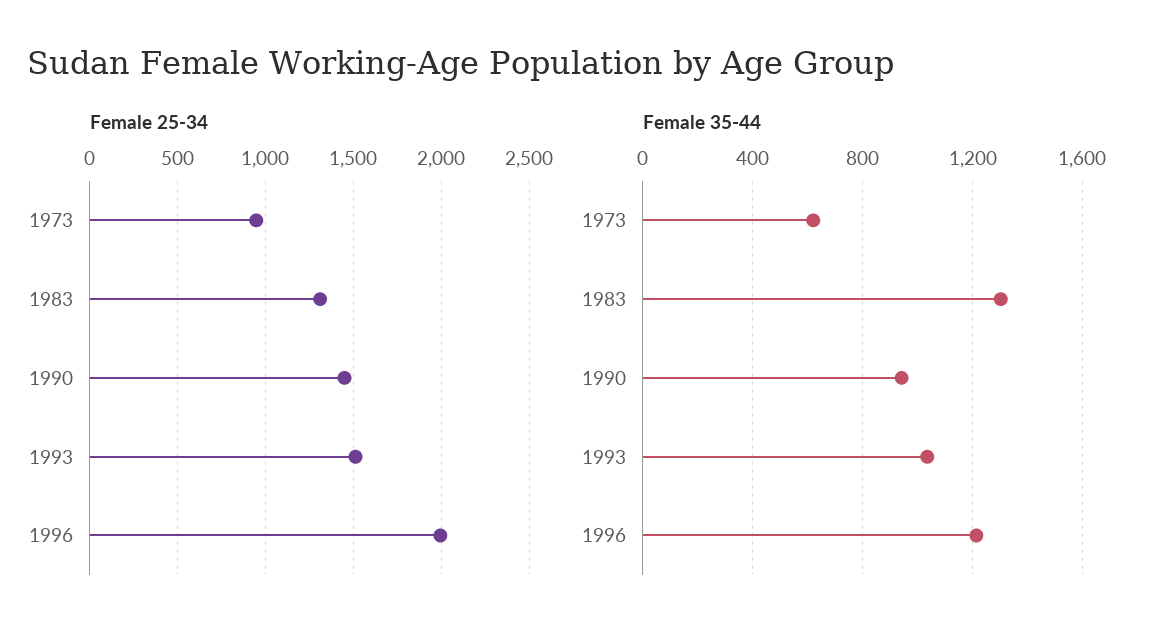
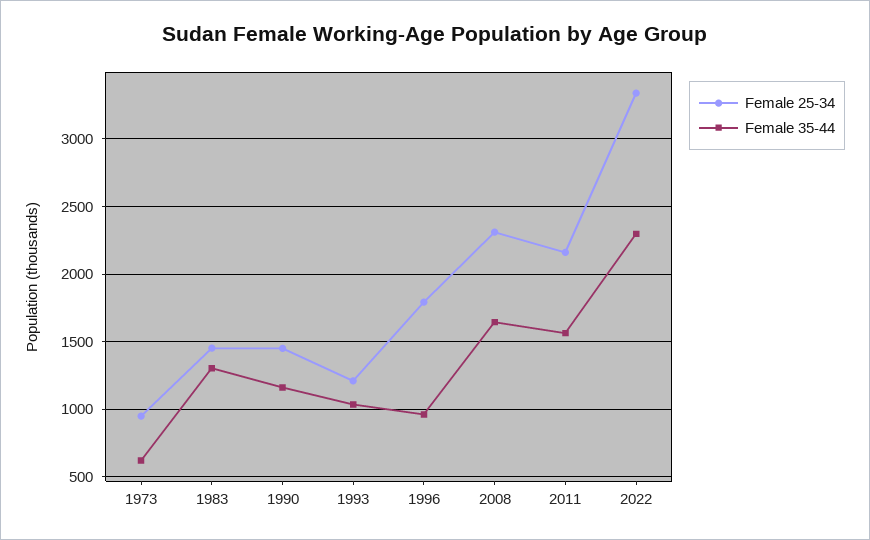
Female 25-34, 1983: 1300 -> 1450
Female 25-34, 1993: 1500 -> 1200
Female 25-34, 1996: 2000 -> 1800
Female 35-44, 1990: 950 -> 1150
Female 35-44, 1996: 1200 -> 950
Female 25-34, 2008: none -> 2300
Female 35-44, 2008: none -> 1650
Female 25-34, 2011: none -> 2150
Female 35-44, 2011: none -> 1550
Female 25-34, 2022: none -> 3350
Female 35-44, 2022: none -> 2300

